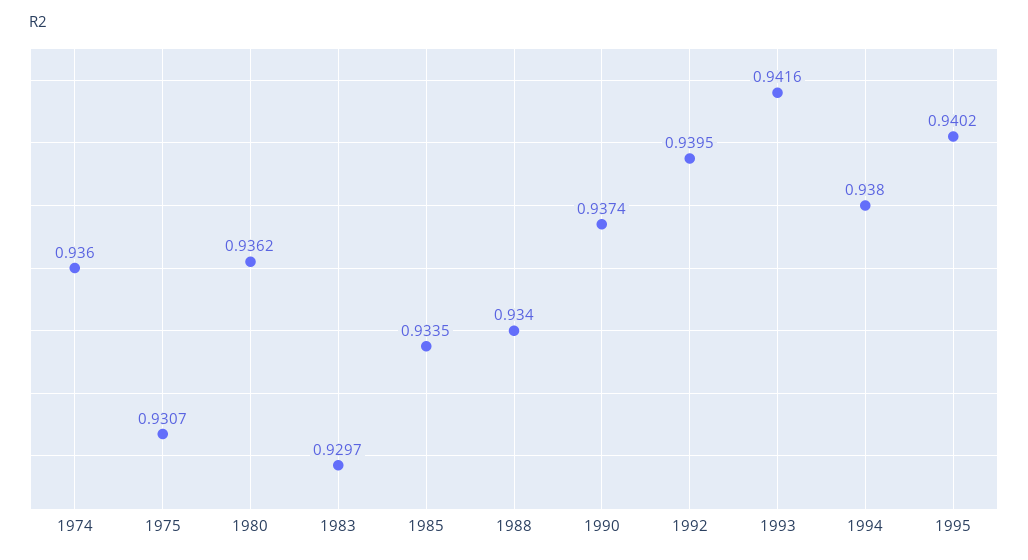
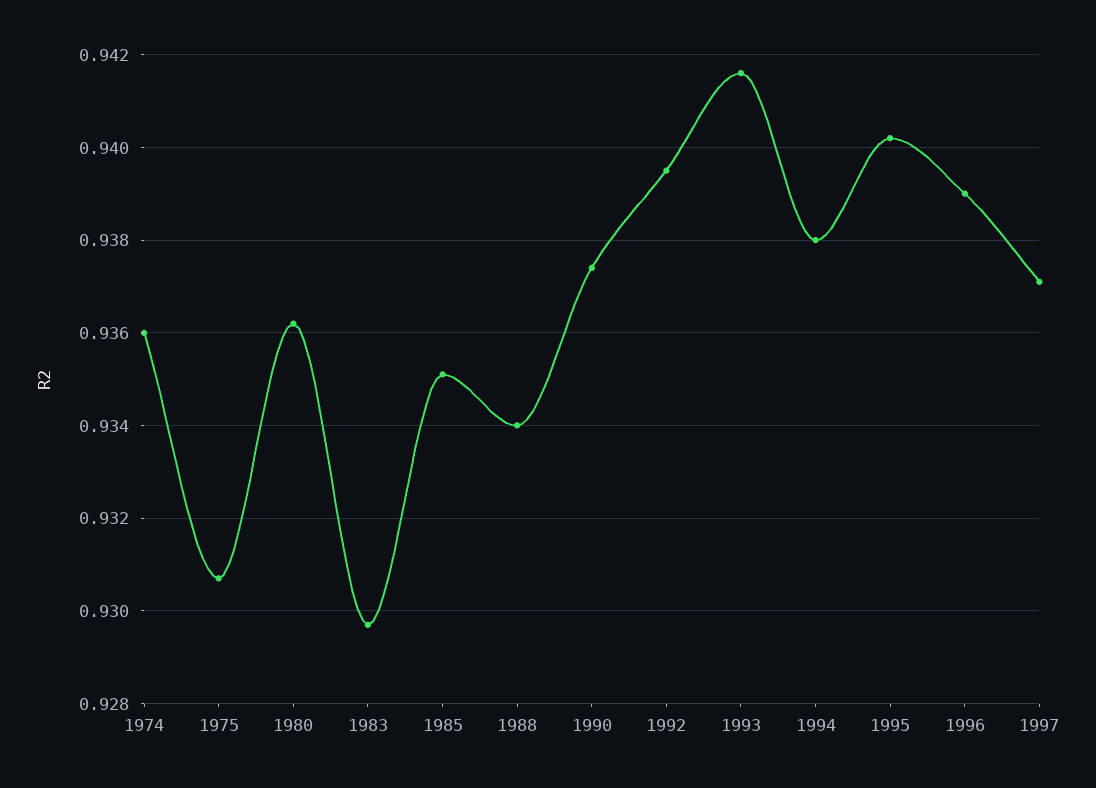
1985: 0.9335 -> 0.935
1996: none -> 0.939
1997: none -> 0.937

